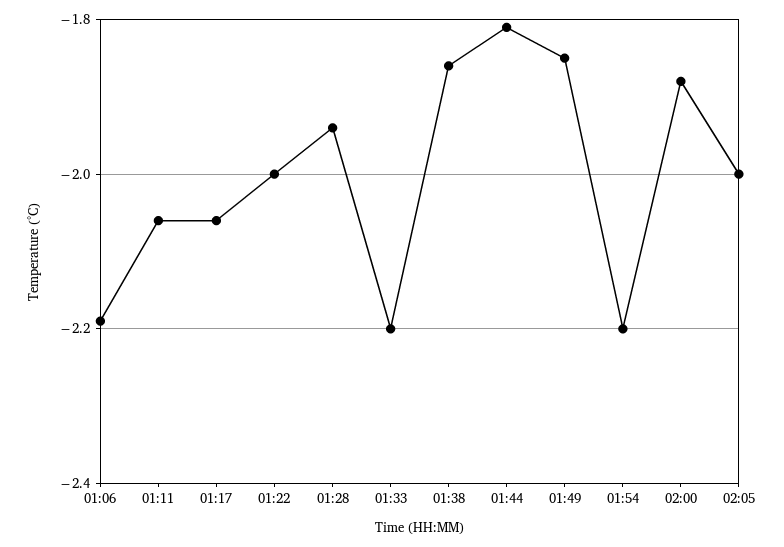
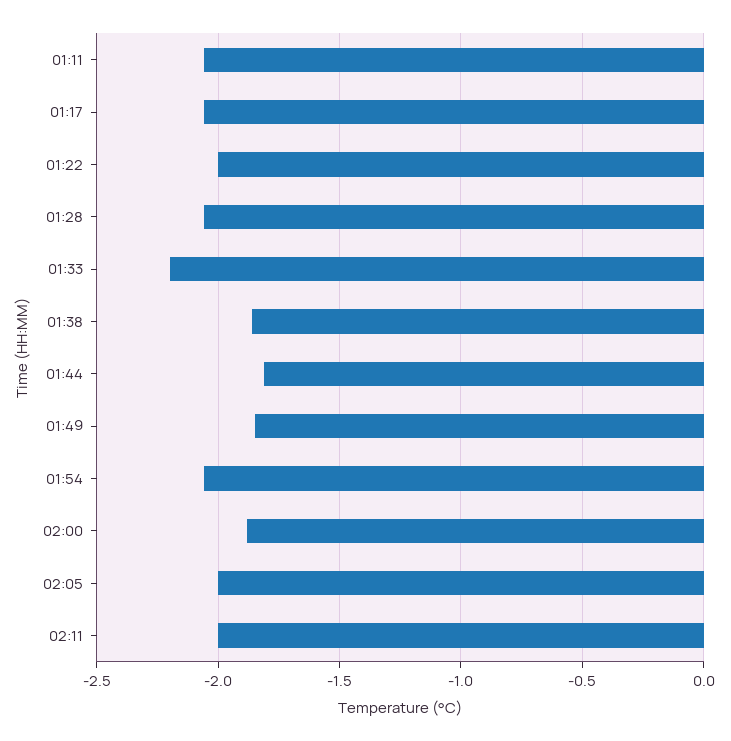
01:06: -2.2 -> none
01:28: -1.95 -> -2.05
01:54: -2.2 -> -2.05
02:11: none -> -2

